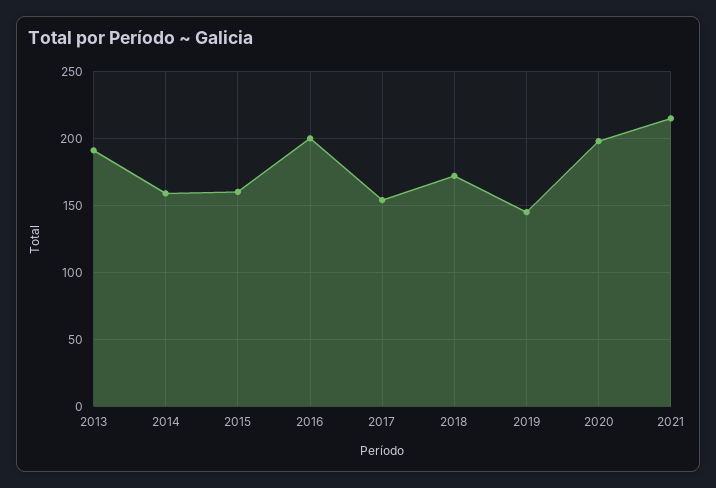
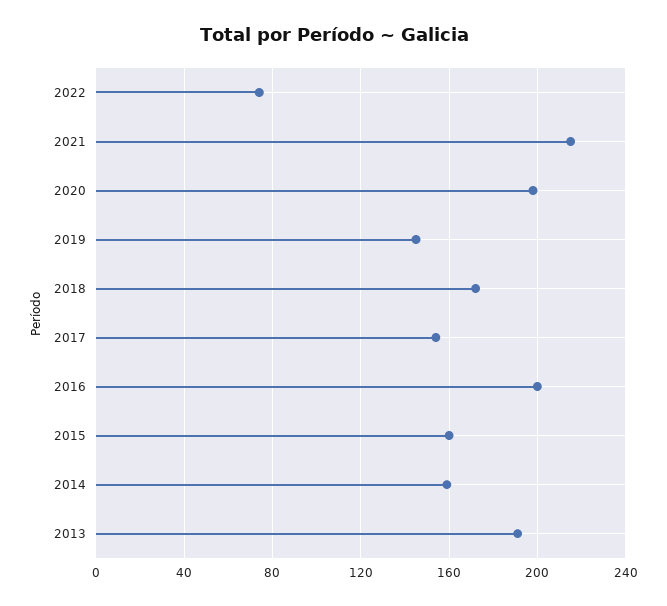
2022: none -> 75

